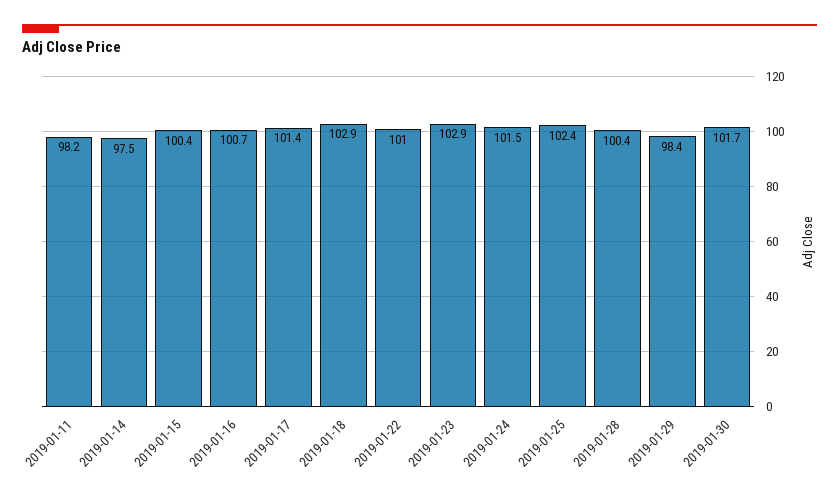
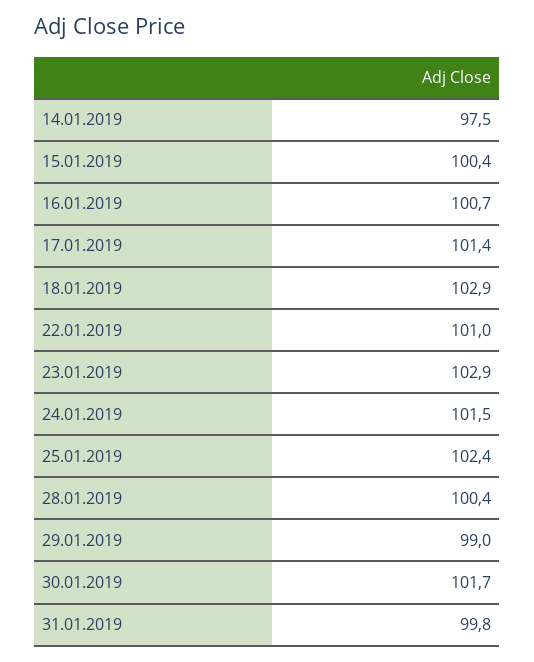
2019-01-11: 98.2 -> none
2019-01-29: 98.4 -> 99
31.01.2019: none -> 99.8

